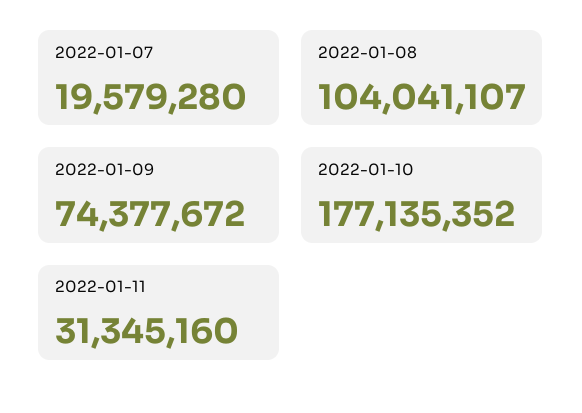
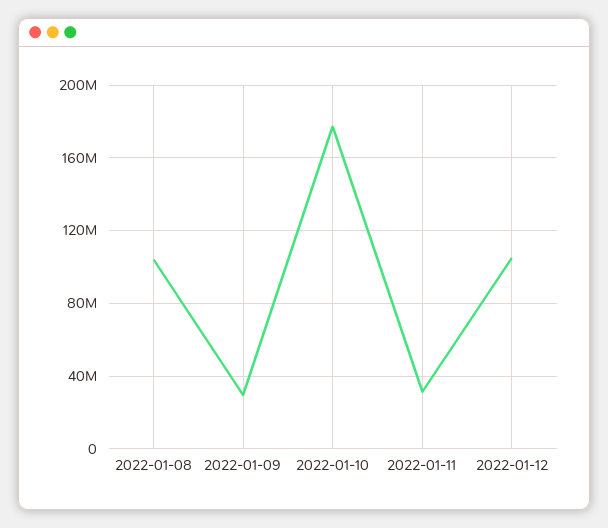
2022-01-07: 19579280 -> none
2022-01-09: 74377672 -> 30000000
2022-01-12: none -> 105000000

